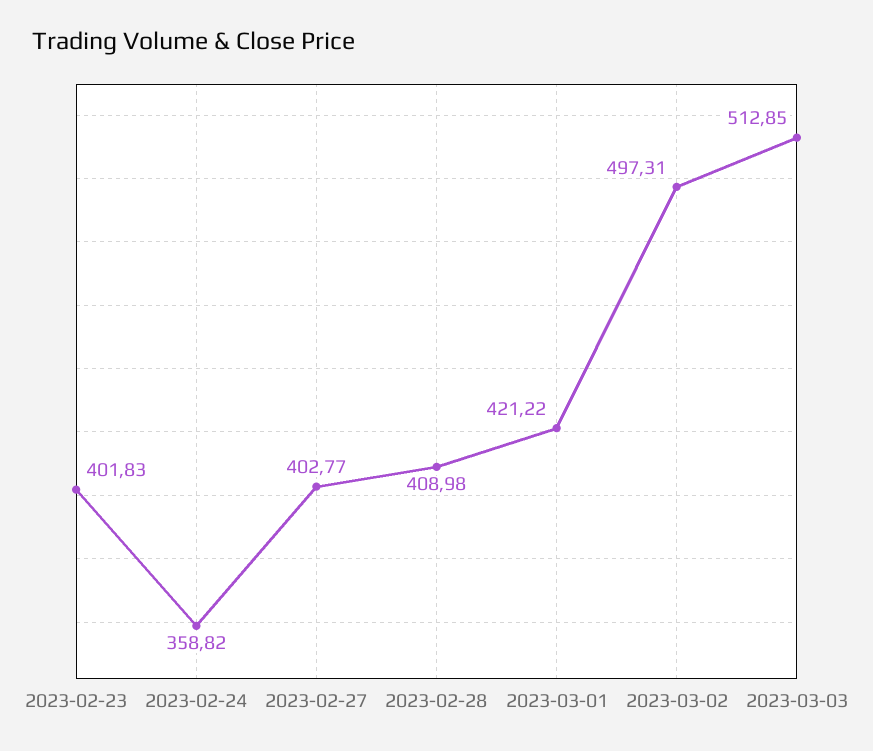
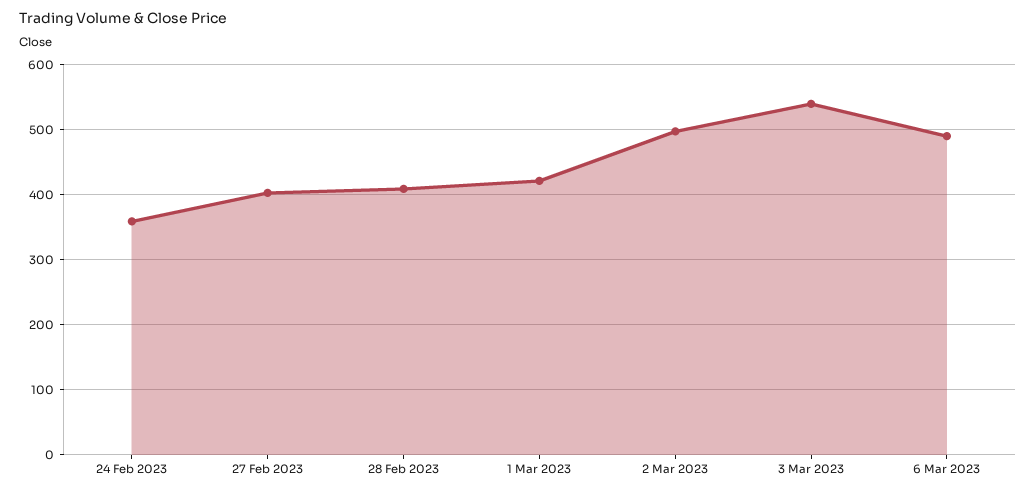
2023-02-23: 401.83 -> none
2023-03-03: 512.85 -> 540
6 Mar 2023: none -> 490

